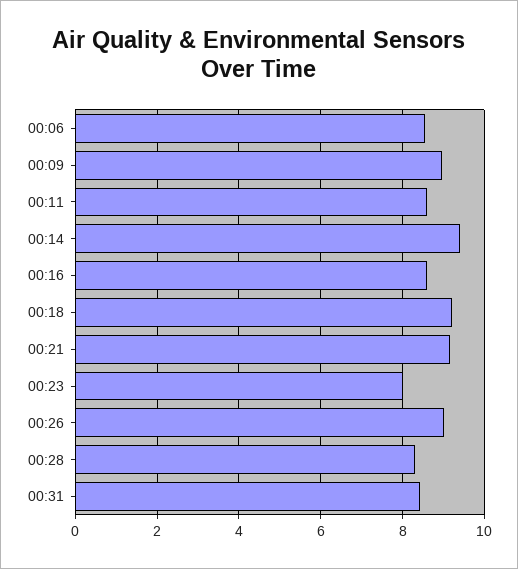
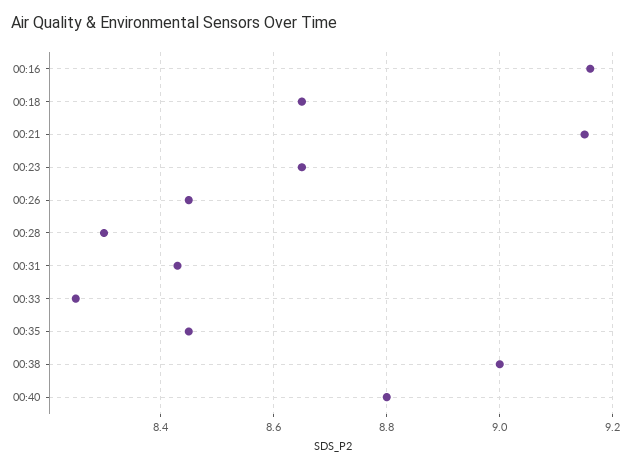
00:06: 8.6 -> none
00:09: 9 -> none
00:11: 8.6 -> none
00:14: 9.4 -> none
00:16: 8.6 -> 9.15
00:18: 9.2 -> 8.65
00:23: 8 -> 8.65
00:26: 9 -> 8.45
00:33: none -> 8.25
00:35: none -> 8.45
00:38: none -> 9
00:40: none -> 8.8

